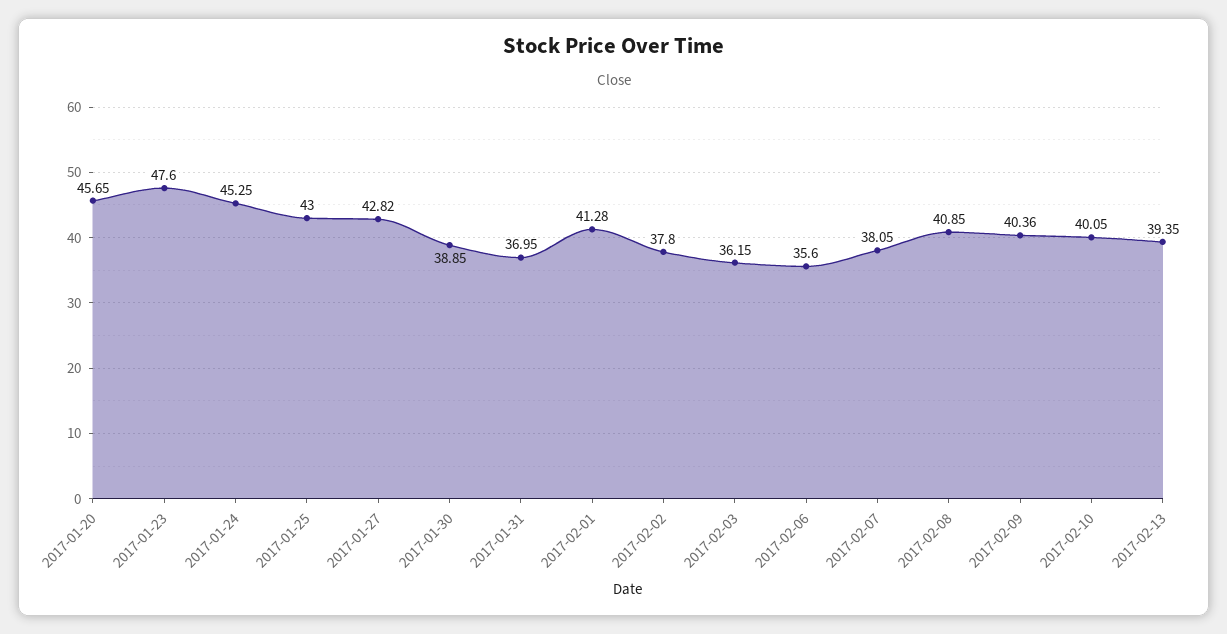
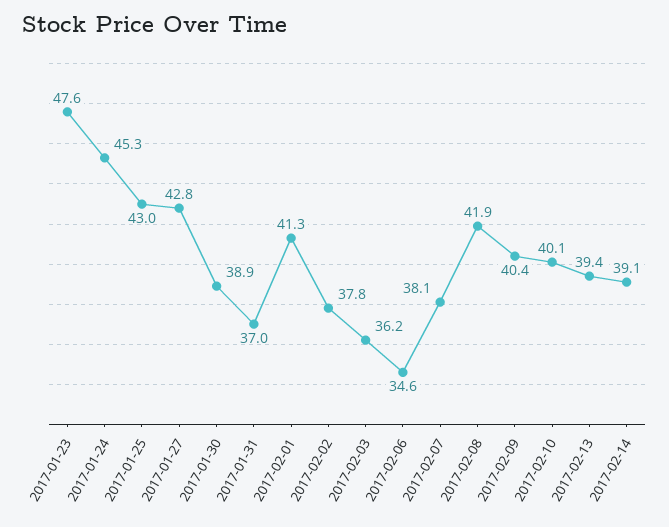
2017-01-20: 45.65 -> none
2017-02-06: 35.6 -> 34.6
2017-02-08: 40.85 -> 41.9
2017-02-14: none -> 39.1

